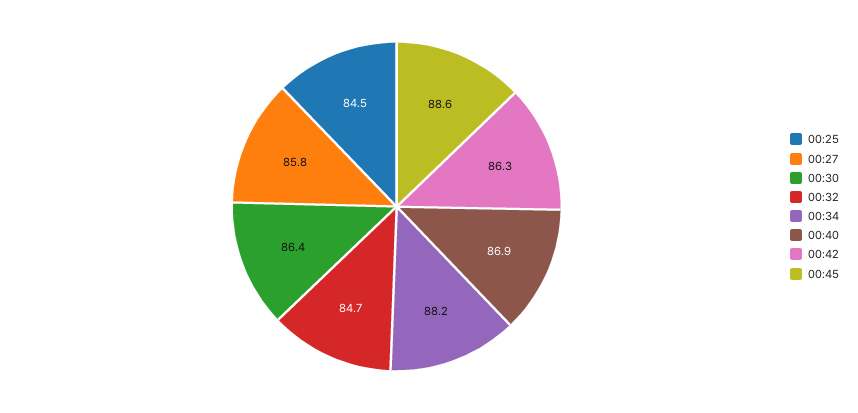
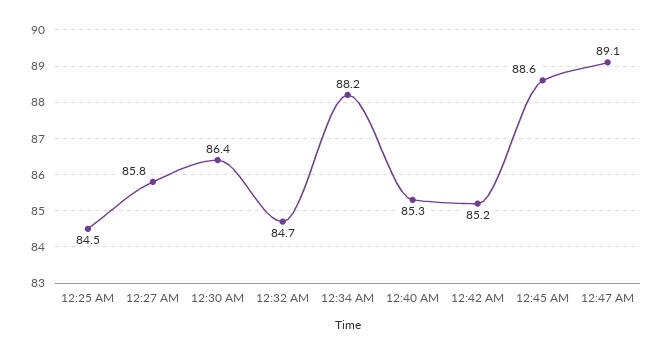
00:40: 86.9 -> 85.3
00:42: 86.3 -> 85.2
12:47 AM: none -> 89.1

